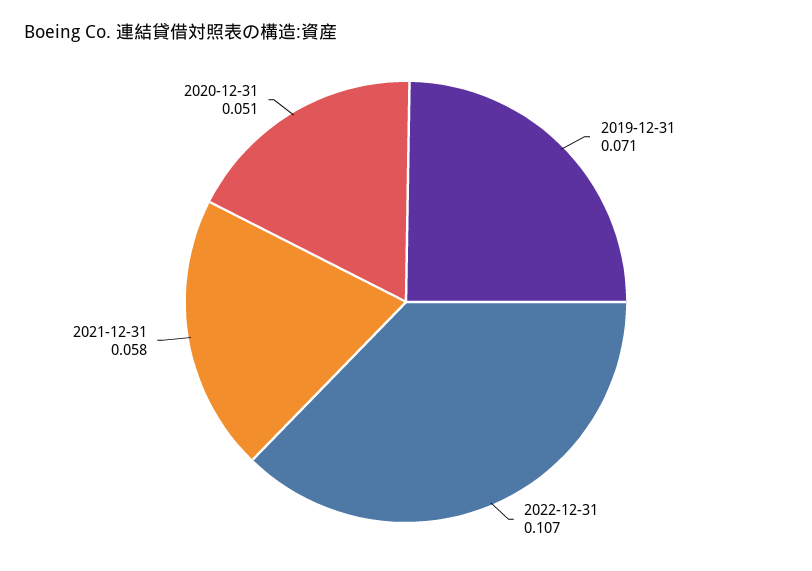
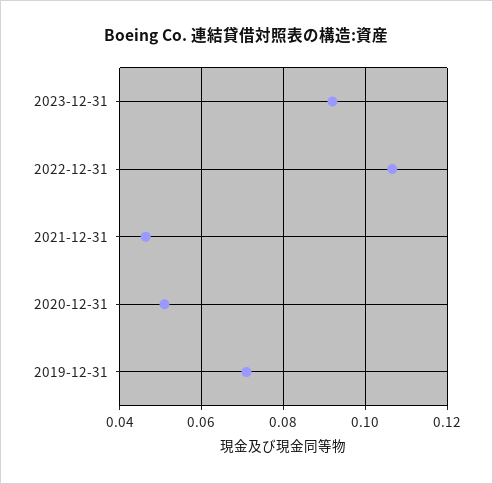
2021-12-31: 0.058 -> 0.046
2023-12-31: none -> 0.092

